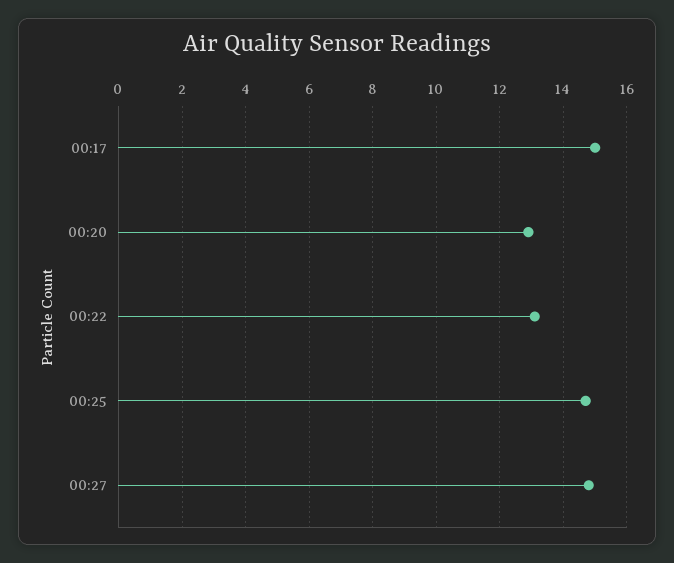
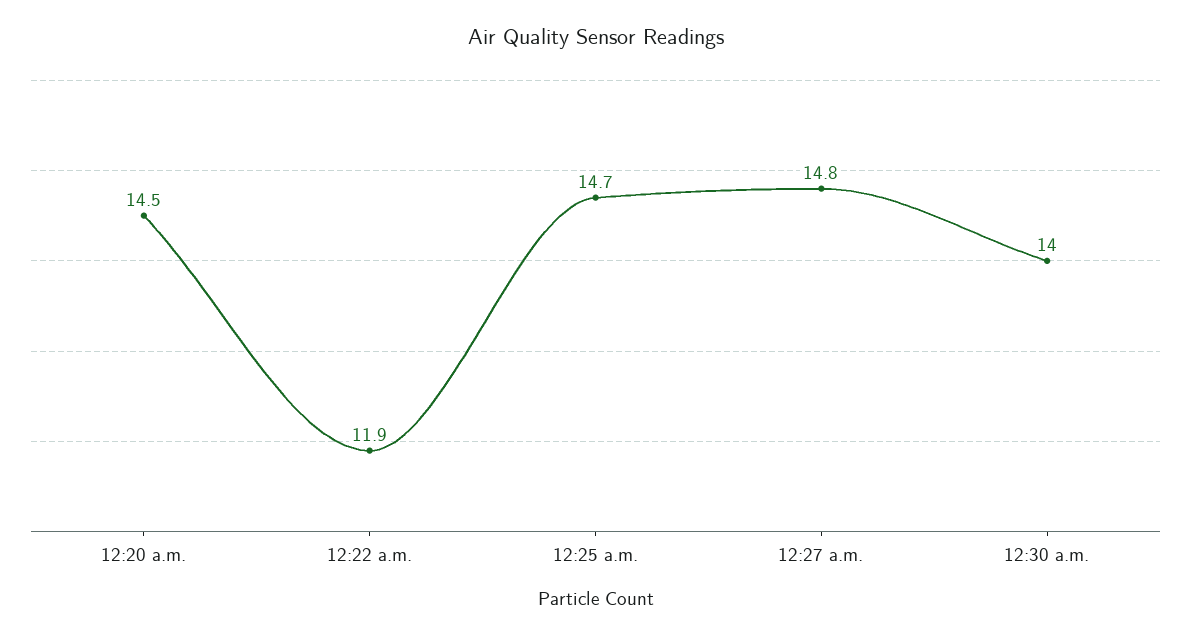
00:17: 15 -> none
00:20: 13 -> 14.5
00:22: 13 -> 11.9
12:30 a.m.: none -> 14

